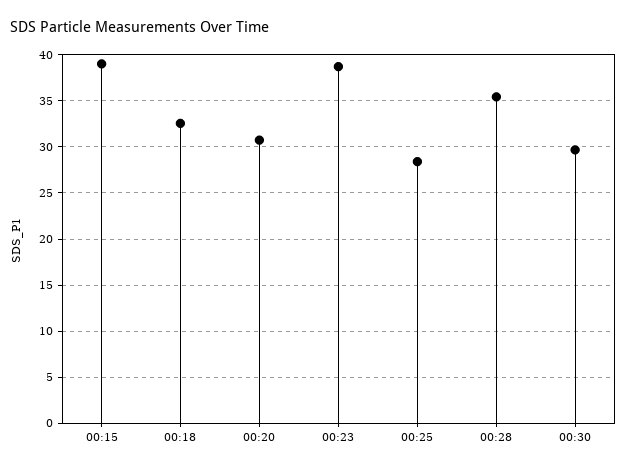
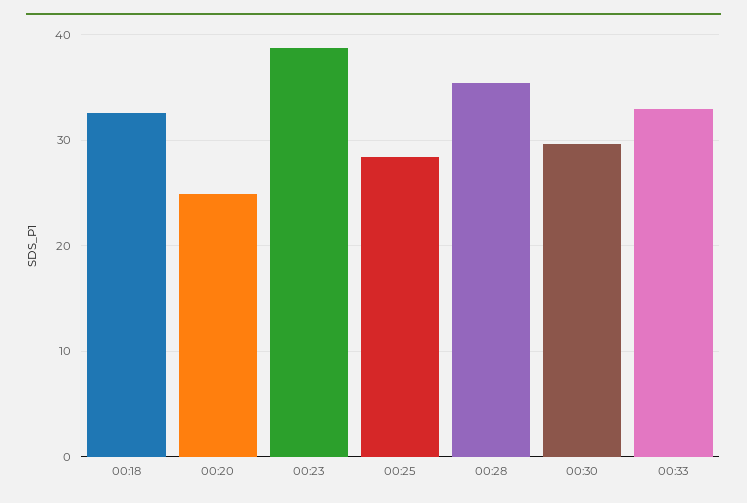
00:15: 39 -> none
00:20: 31 -> 25
00:33: none -> 33

